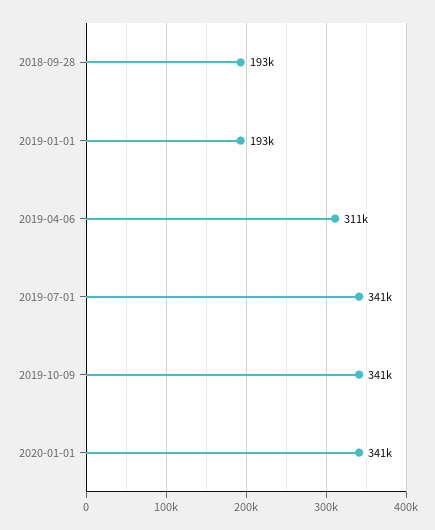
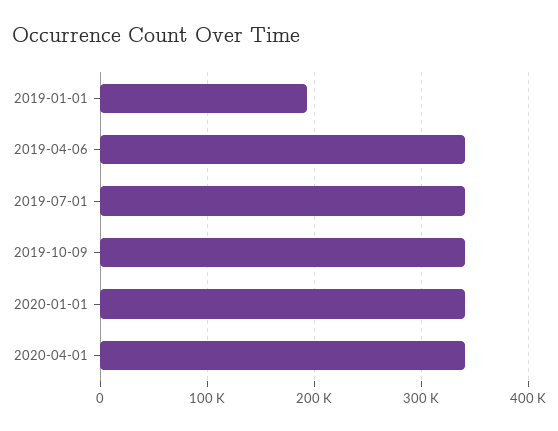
2018-09-28: 193000 -> none
2019-04-06: 311000 -> 340000
2020-04-01: none -> 340000

